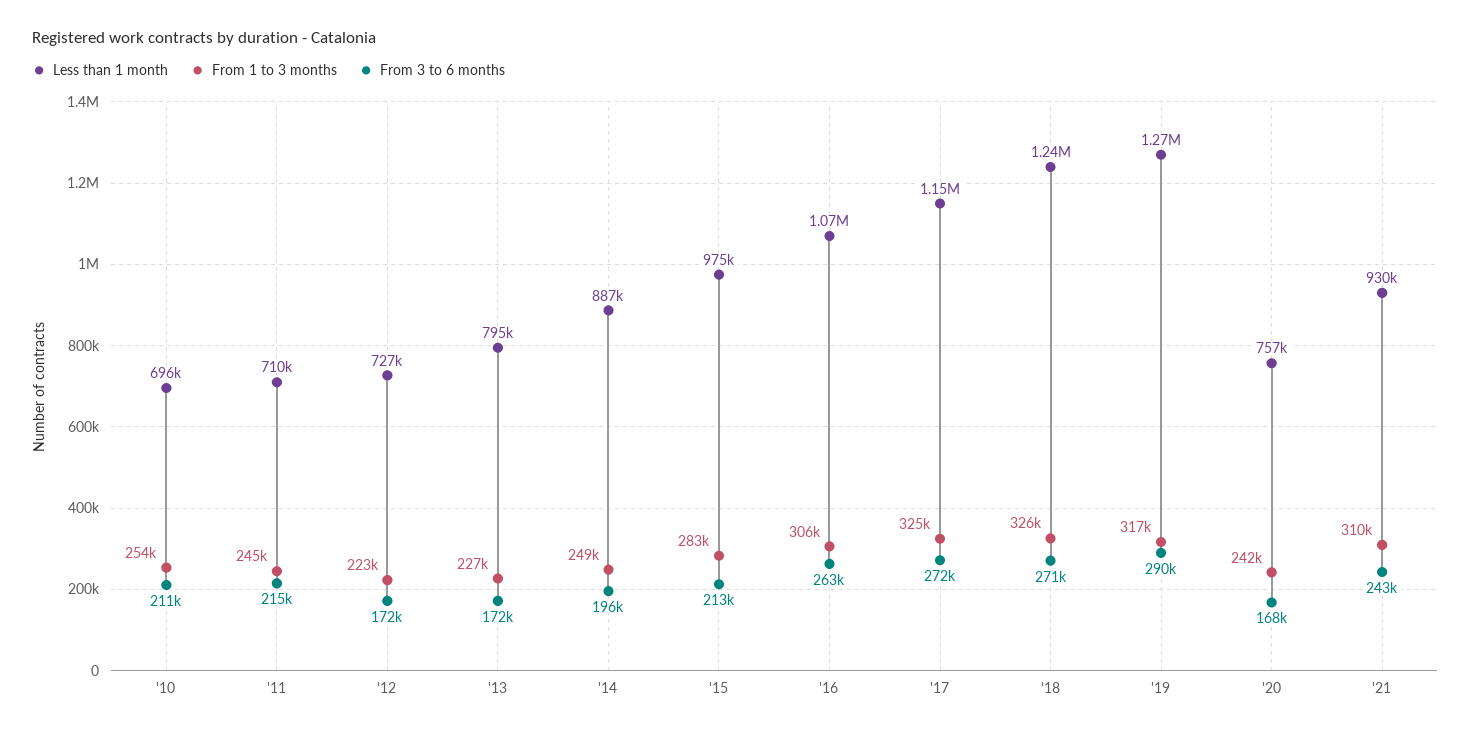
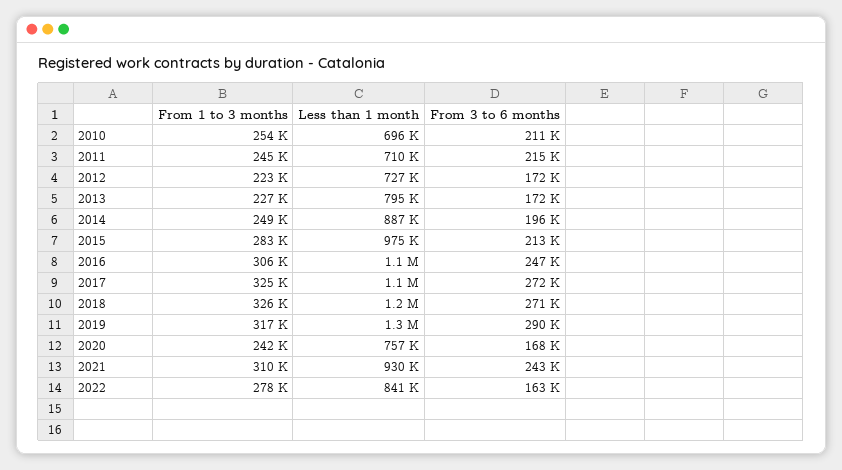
From 3 to 6 months, '16: 263000 -> 247000
From 1 to 3 months, 2022: none -> 278000
Less than 1 month, 2022: none -> 841000
From 3 to 6 months, 2022: none -> 163000

